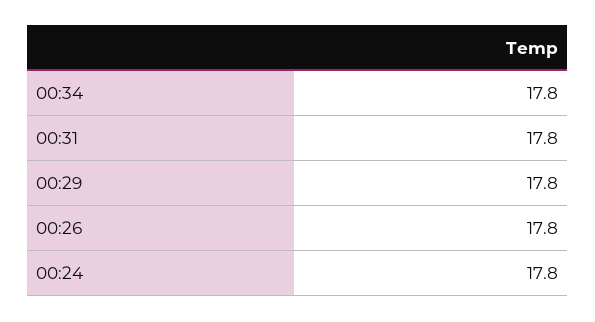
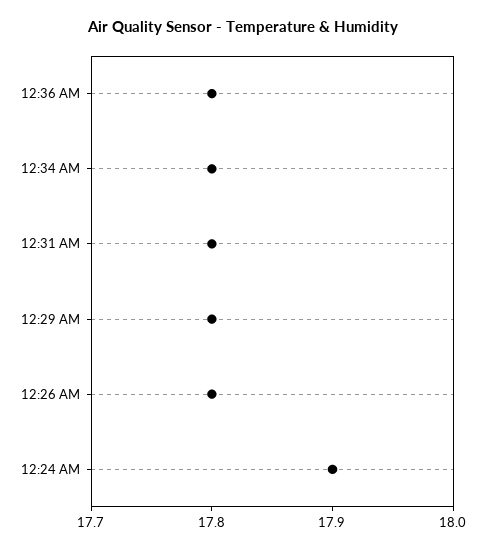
00:24: 17.8 -> 17.9
12:36 AM: none -> 17.8

